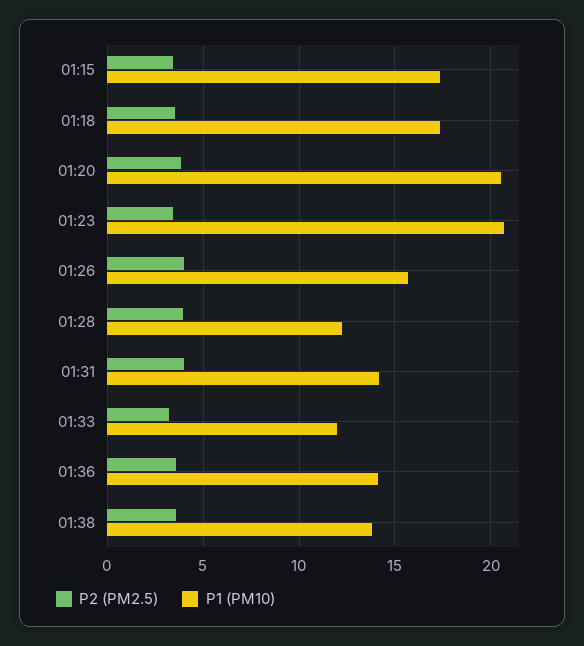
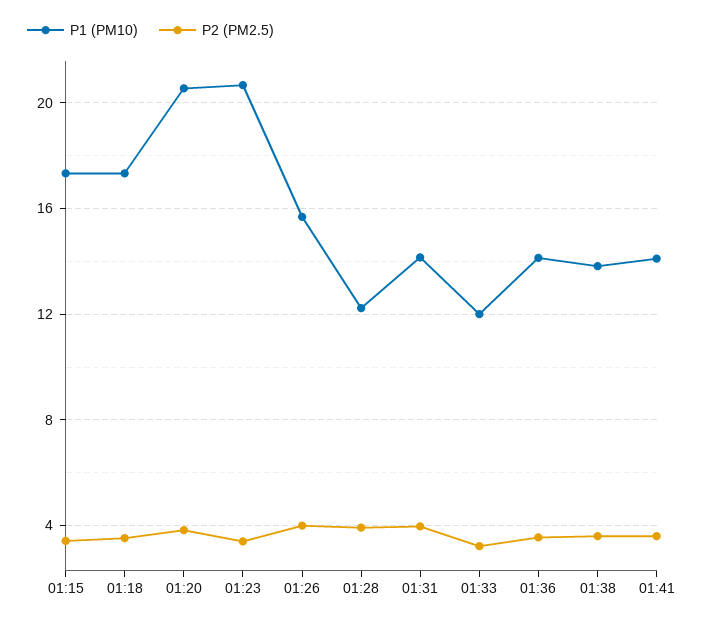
P1 (PM10), 01:41: none -> 14
P2 (PM2.5), 01:41: none -> 3.5

